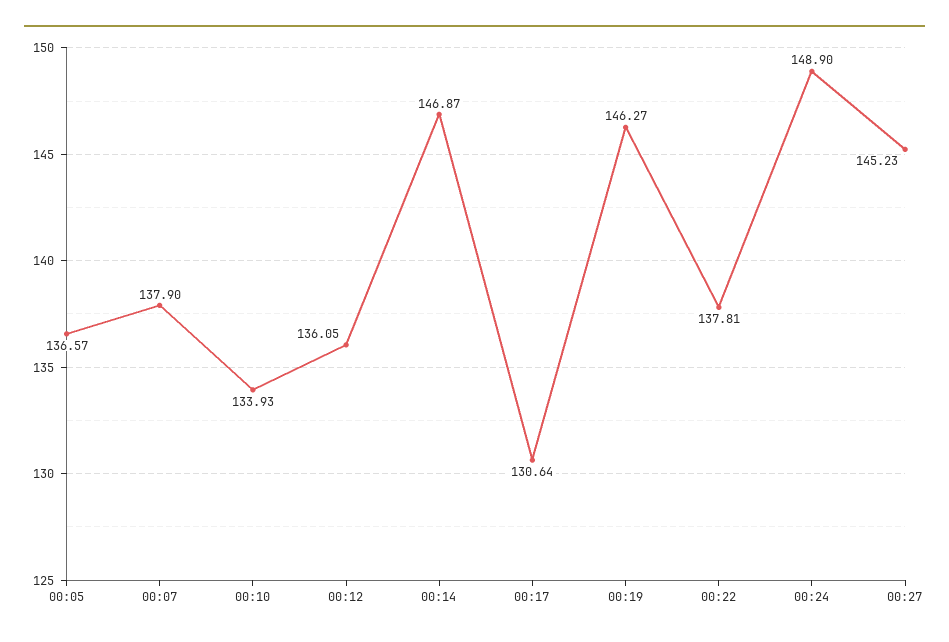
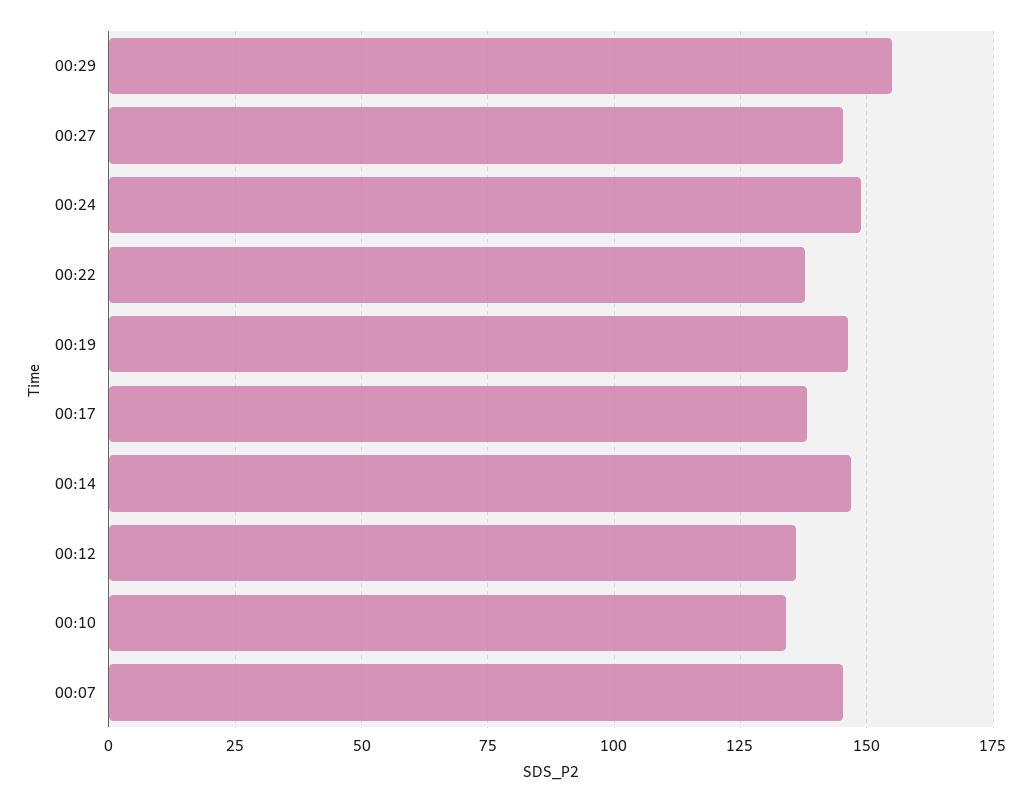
00:05: 136.57 -> none
00:07: 137.9 -> 145
00:17: 130.64 -> 137.5
00:29: none -> 155

